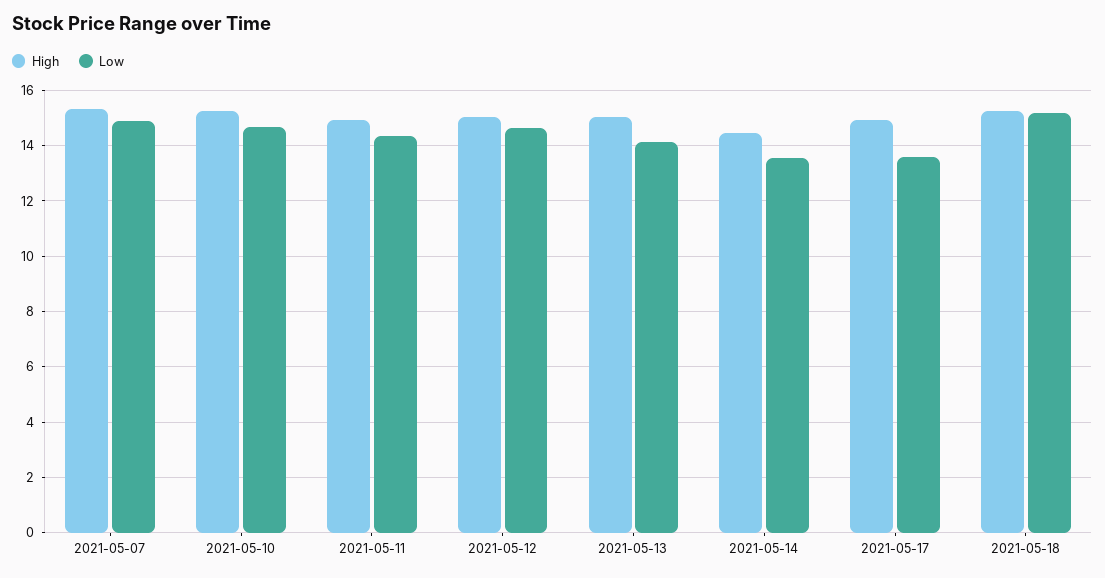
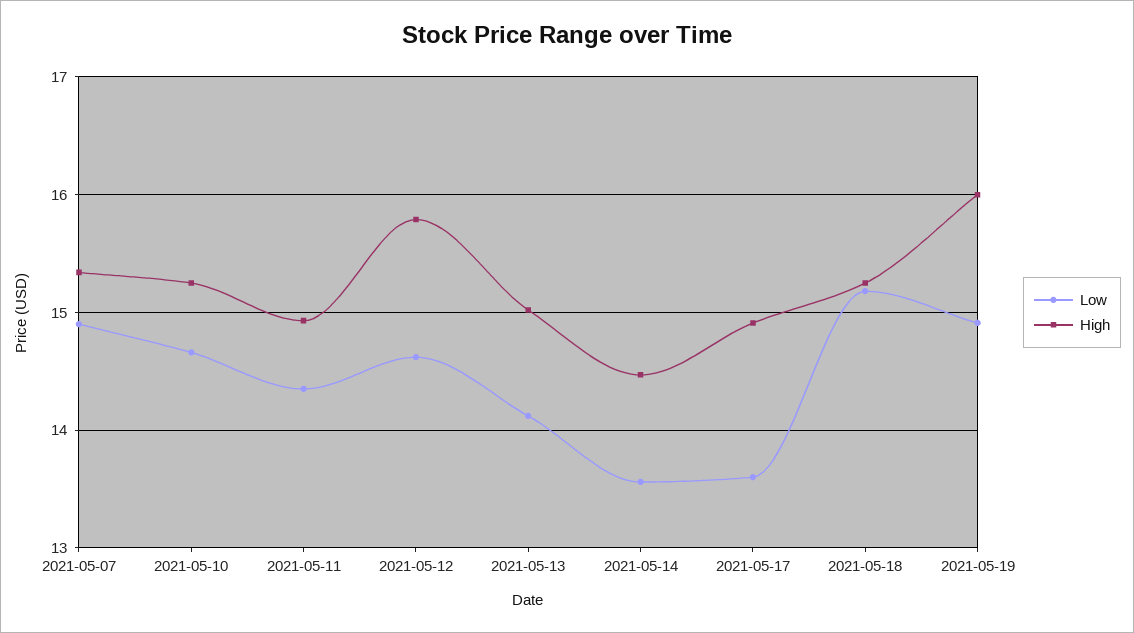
High, 2021-05-12: 15 -> 15.8
Low, 2021-05-19: none -> 14.9
High, 2021-05-19: none -> 16

